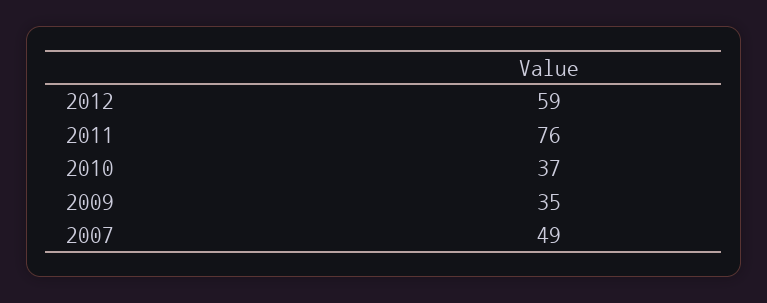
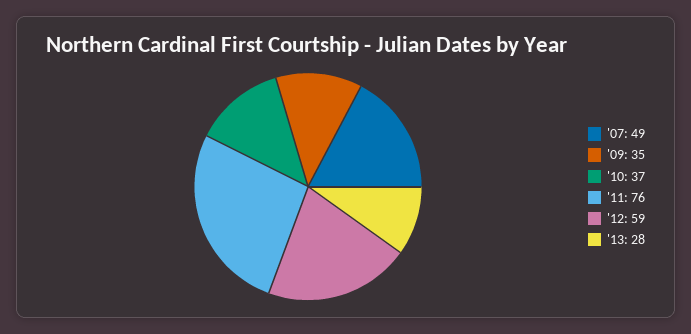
'13: none -> 28

